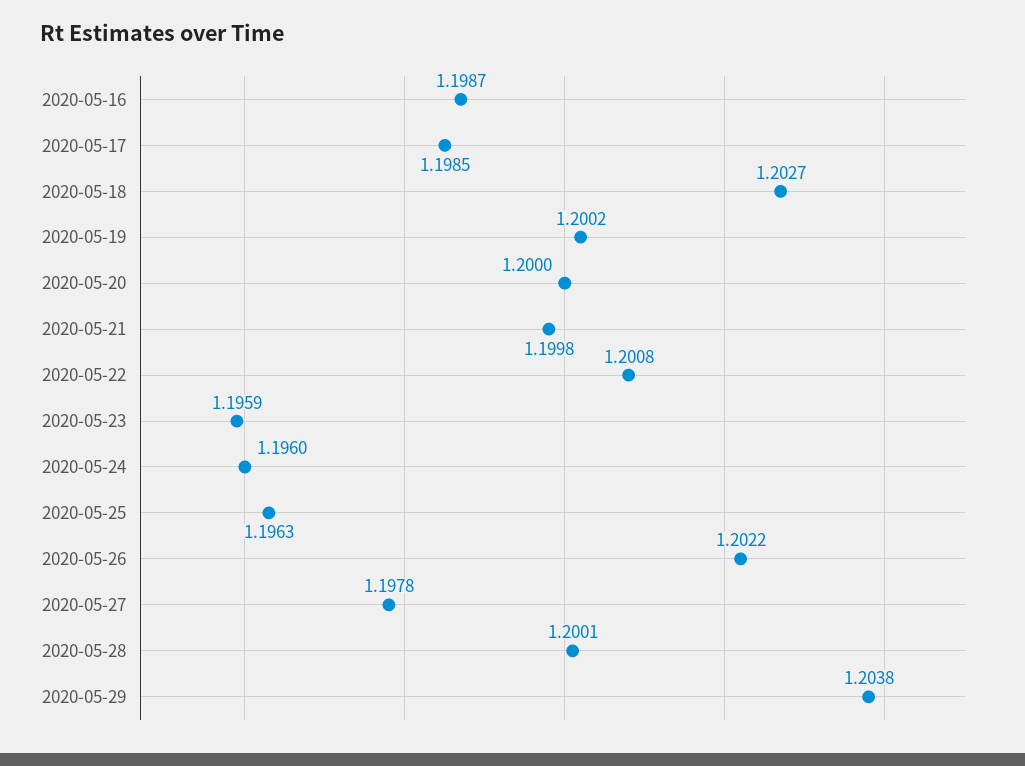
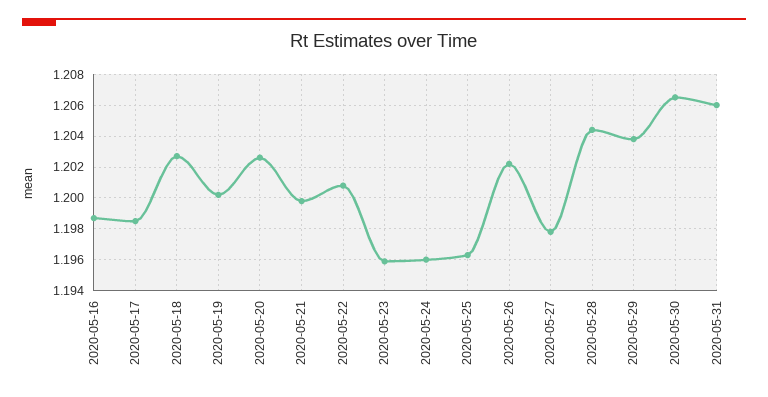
2020-05-20: 1.2 -> 1.2025
2020-05-28: 1.2001 -> 1.2045
2020-05-30: none -> 1.2065
2020-05-31: none -> 1.206

